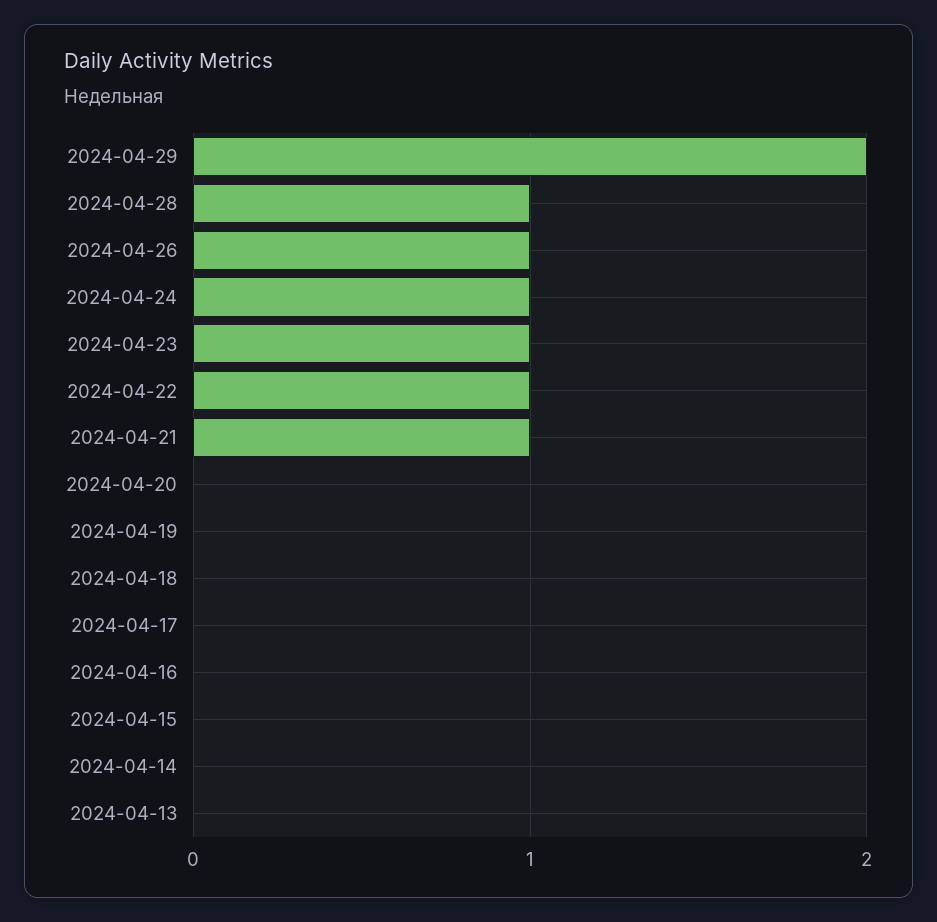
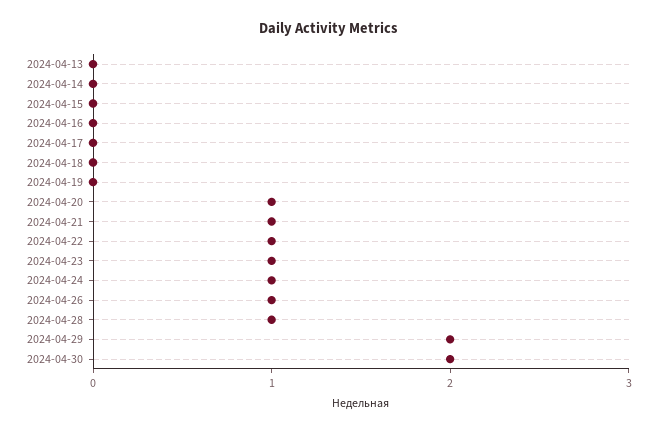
2024-04-20: 0 -> 1
2024-04-30: none -> 2

